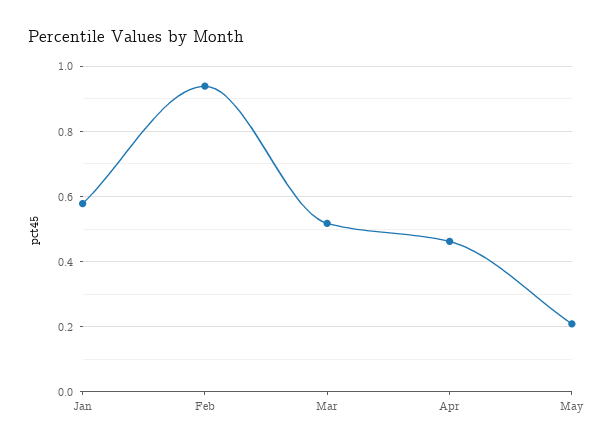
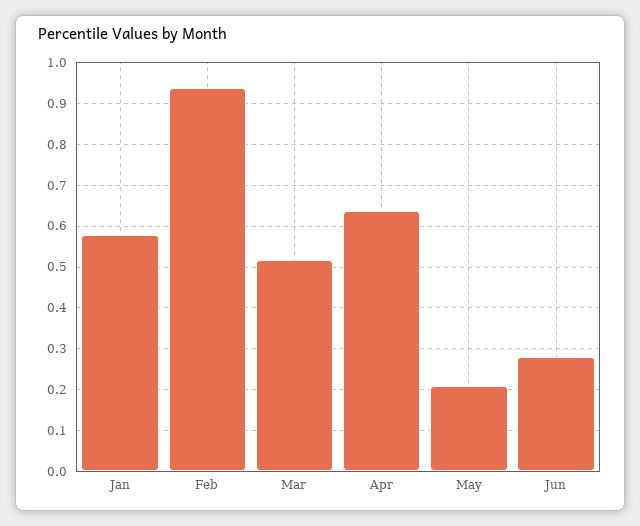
Apr: 0.46 -> 0.64
Jun: none -> 0.28

